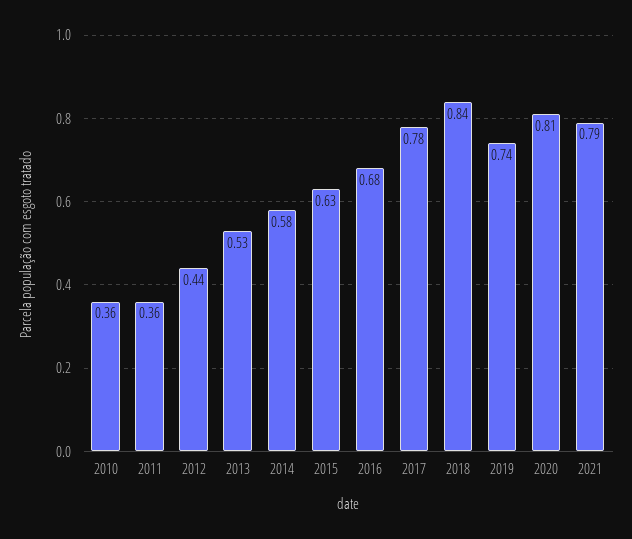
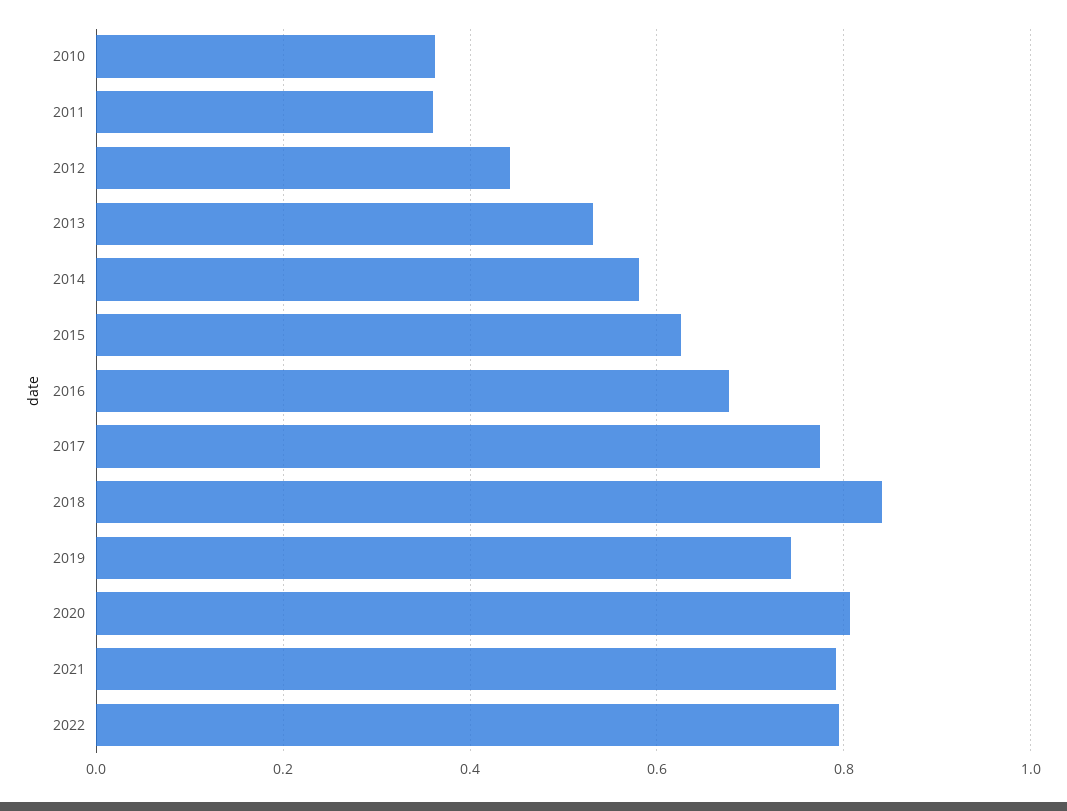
2022: none -> 0.8

